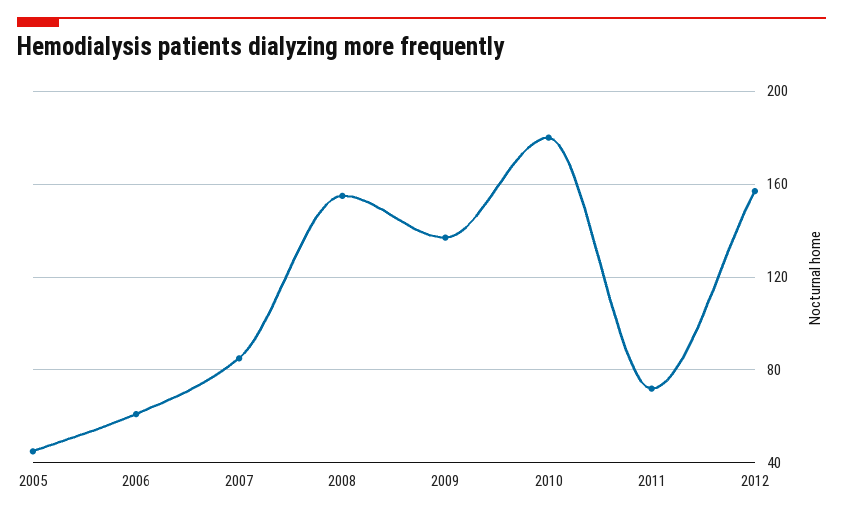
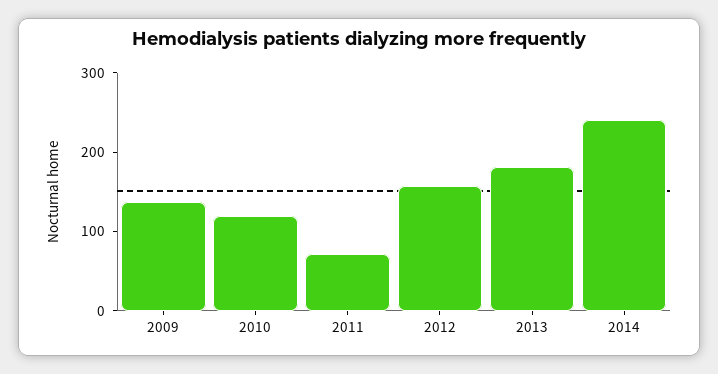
2005: 45 -> none
2006: 60 -> none
2007: 85 -> none
2008: 155 -> none
2010: 180 -> 120
2013: none -> 180
2014: none -> 240

